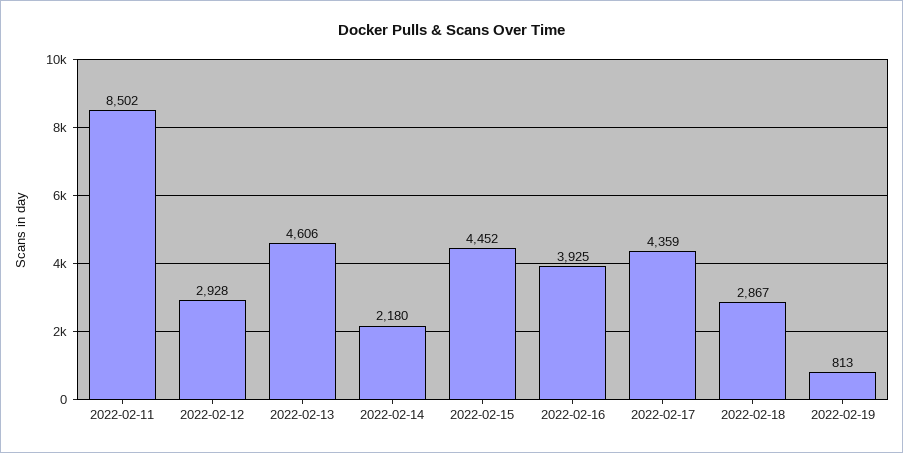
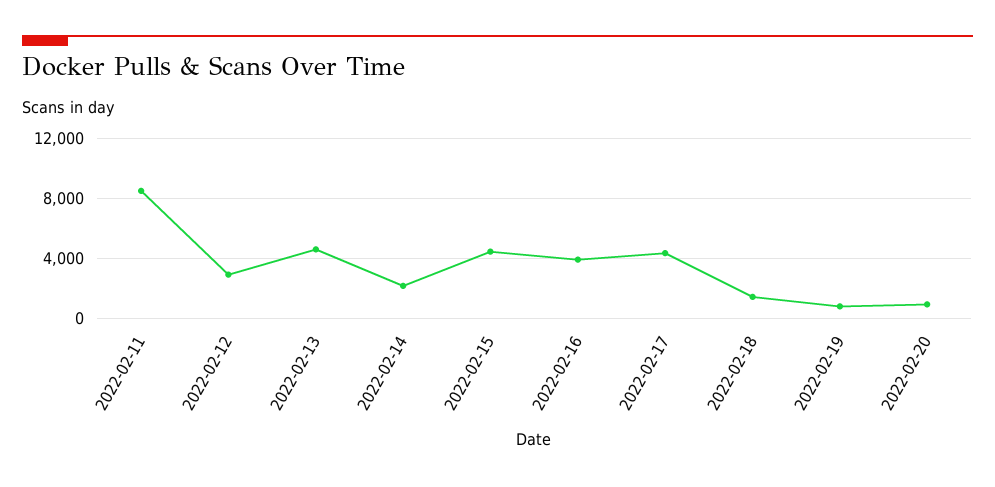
2022-02-18: 2867 -> 1500
2022-02-20: none -> 1000

